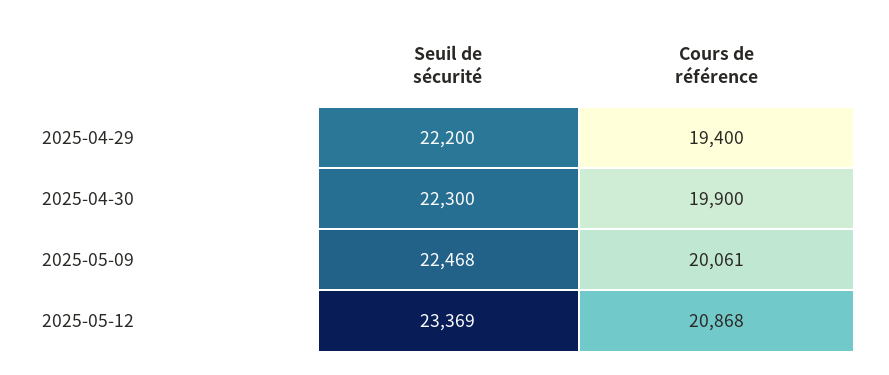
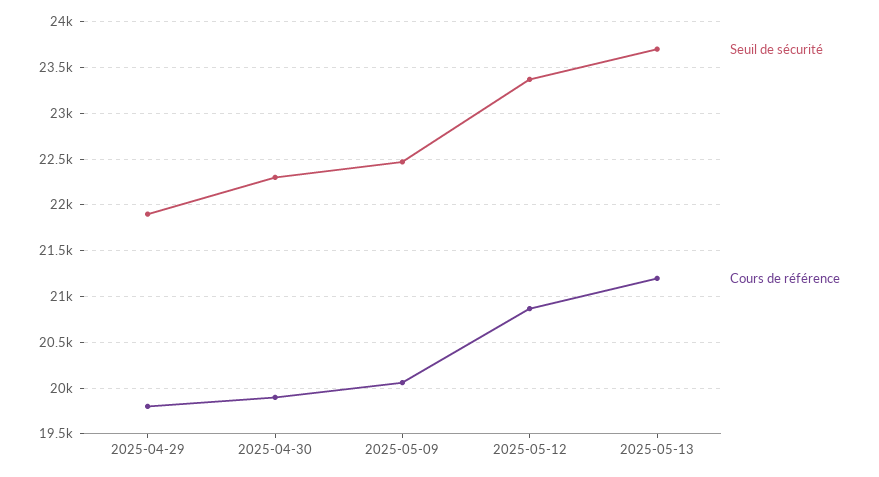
Seuil de sécurité, 2025-04-29: 22200 -> 21900
Cours de référence, 2025-04-29: 19400 -> 19800
Seuil de sécurité, 2025-05-13: none -> 23700
Cours de référence, 2025-05-13: none -> 21200

